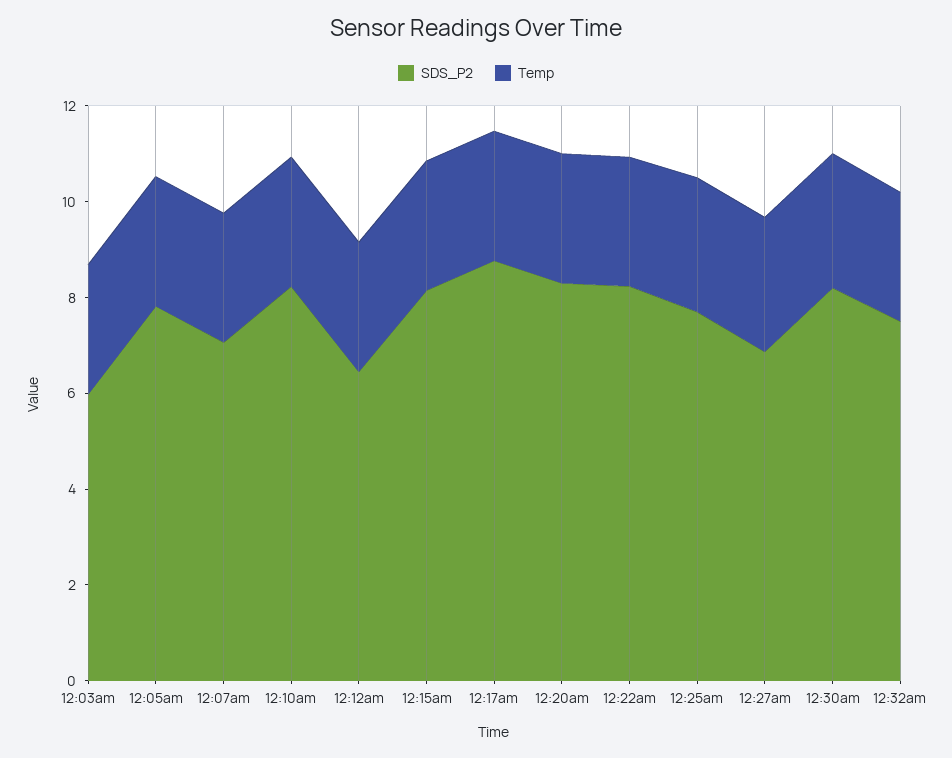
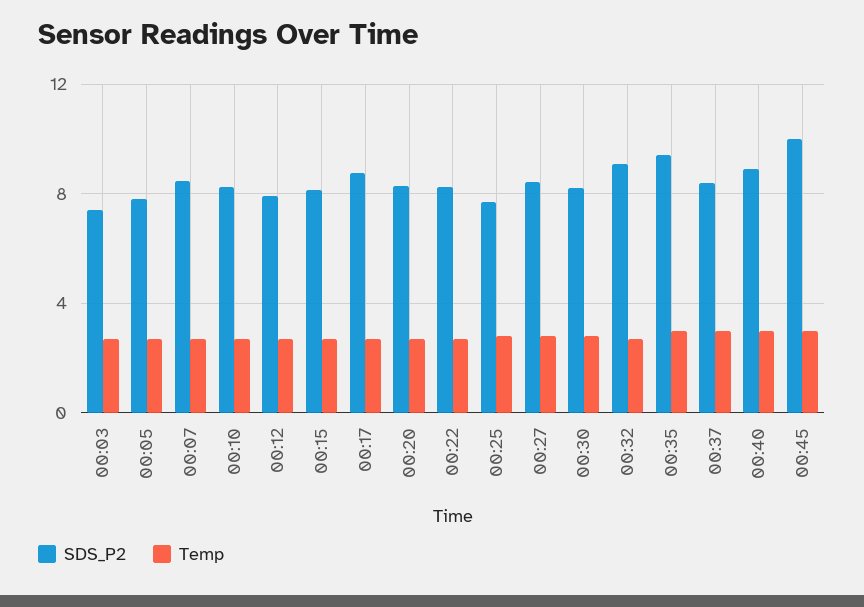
SDS_P2, 12:03am: 6 -> 7.5
SDS_P2, 12:07am: 7 -> 8.5
SDS_P2, 12:12am: 6.5 -> 8
SDS_P2, 12:27am: 7 -> 8.5
SDS_P2, 12:32am: 7.5 -> 9
SDS_P2, 00:35: none -> 9.5
Temp, 00:35: none -> 3
SDS_P2, 00:37: none -> 8.5
Temp, 00:37: none -> 3
SDS_P2, 00:40: none -> 9
Temp, 00:40: none -> 3
SDS_P2, 00:45: none -> 10
Temp, 00:45: none -> 3

